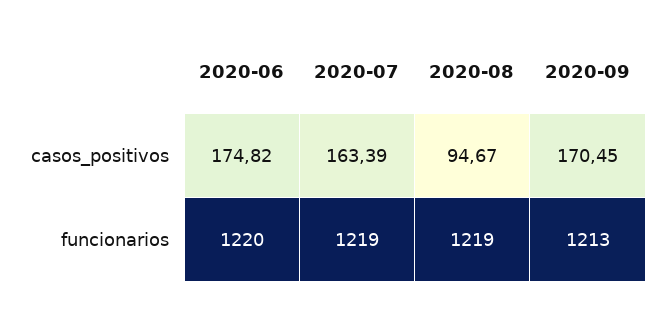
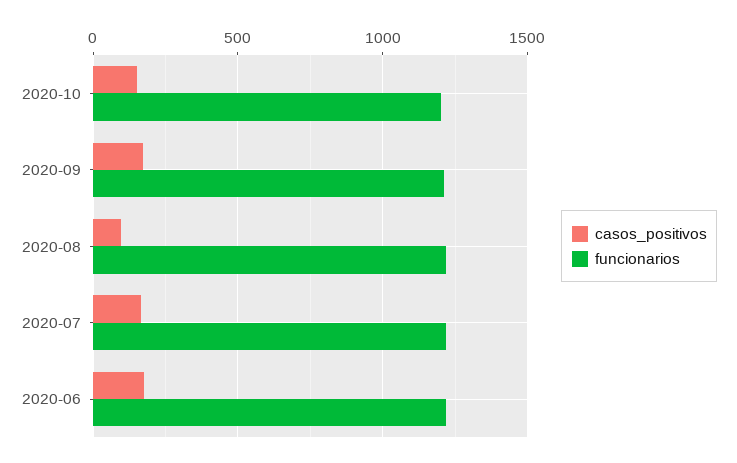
casos_positivos, 2020-10: none -> 150
funcionarios, 2020-10: none -> 1200

